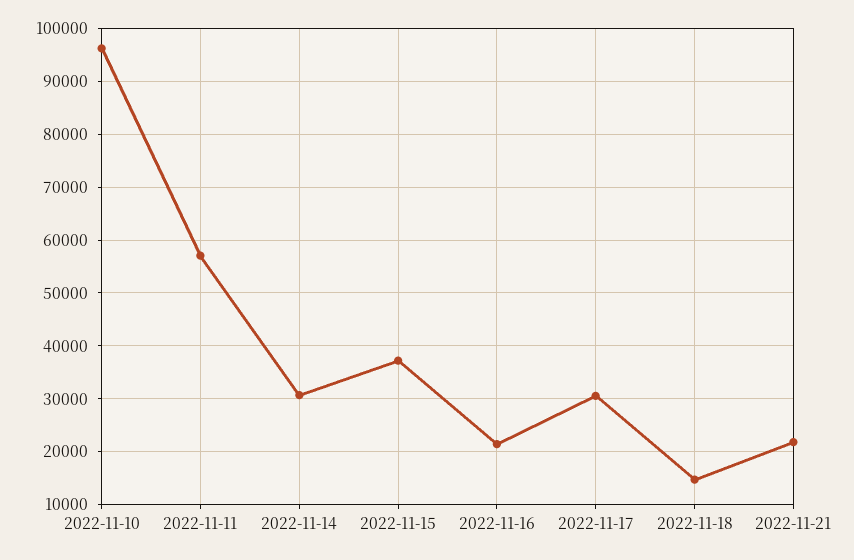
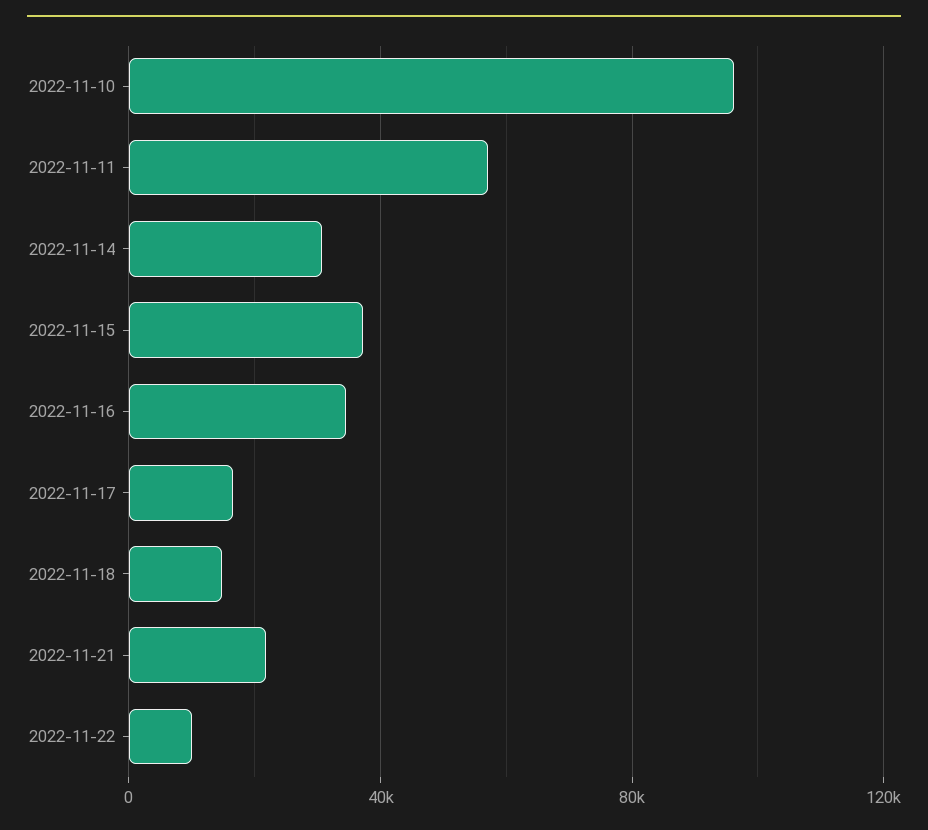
2022-11-16: 22000 -> 35000
2022-11-17: 30000 -> 15000
2022-11-22: none -> 10000

